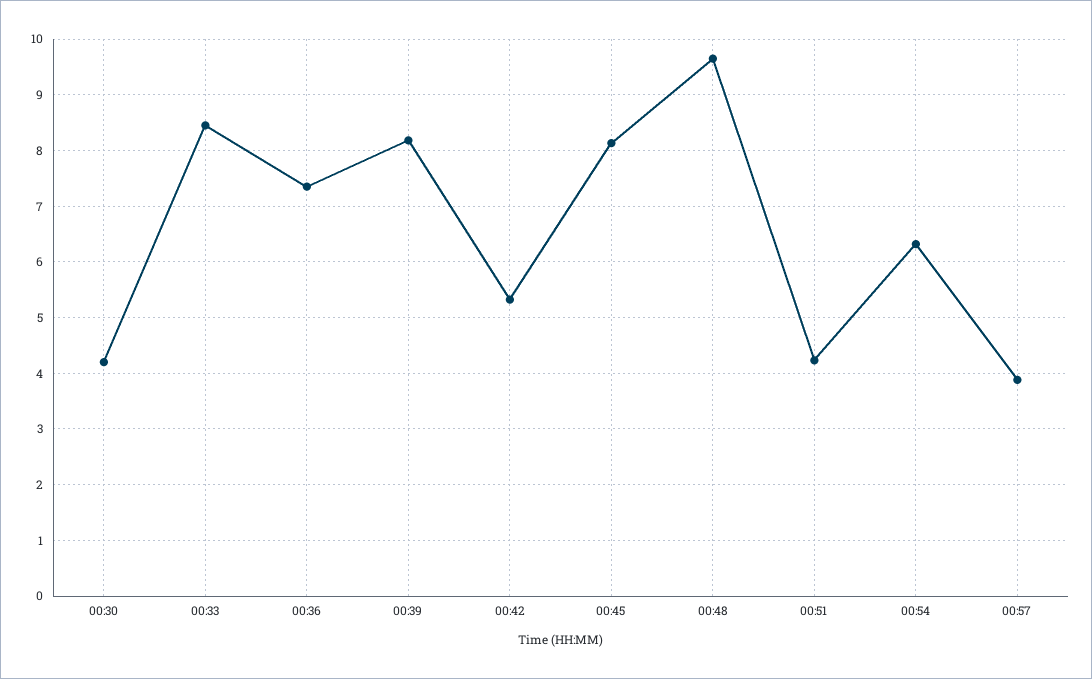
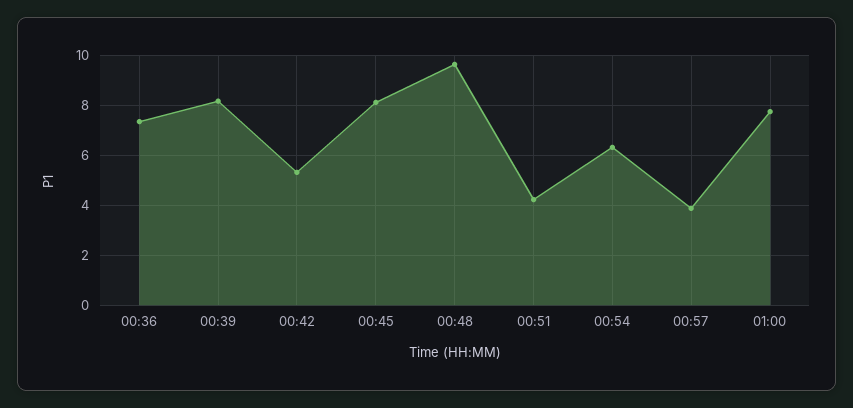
00:30: 4.2 -> none
00:33: 8.4 -> none
01:00: none -> 7.75

